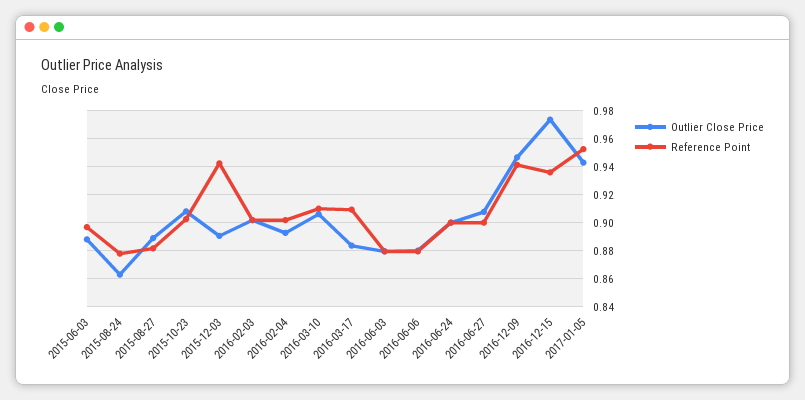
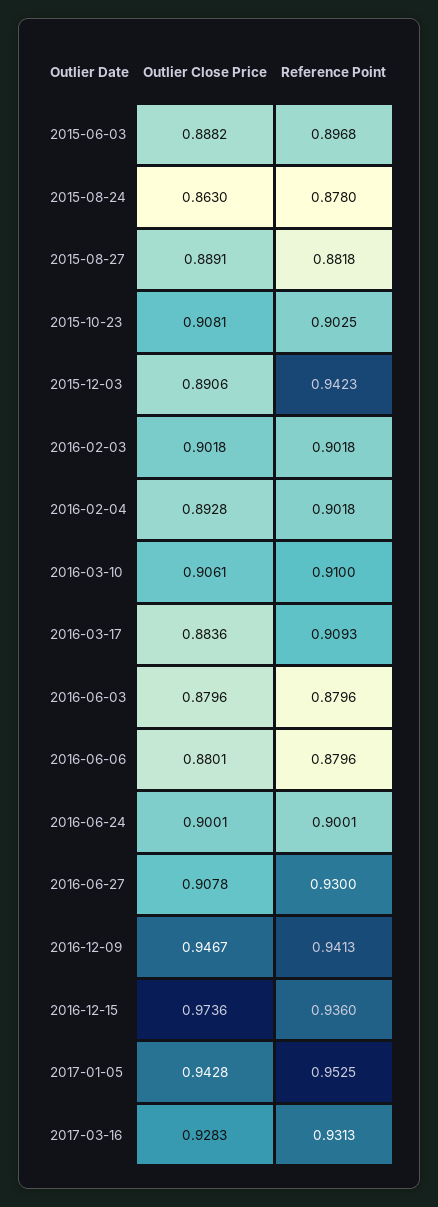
Reference Point, 2016-06-27: 0.9 -> 0.93
Outlier Close Price, 2017-03-16: none -> 0.9283
Reference Point, 2017-03-16: none -> 0.9313

